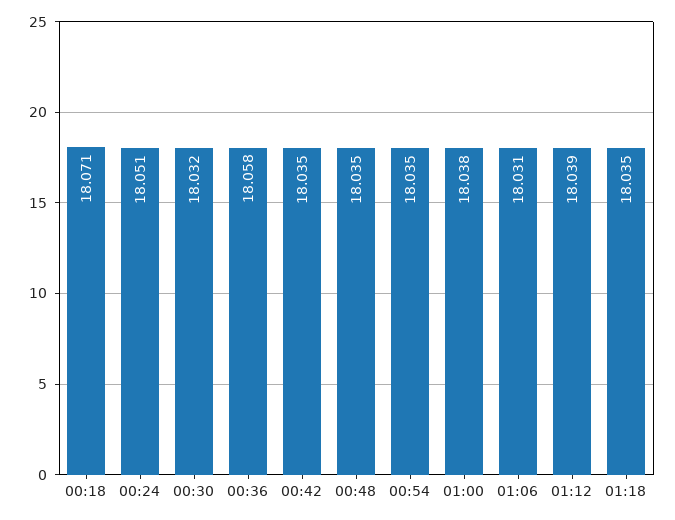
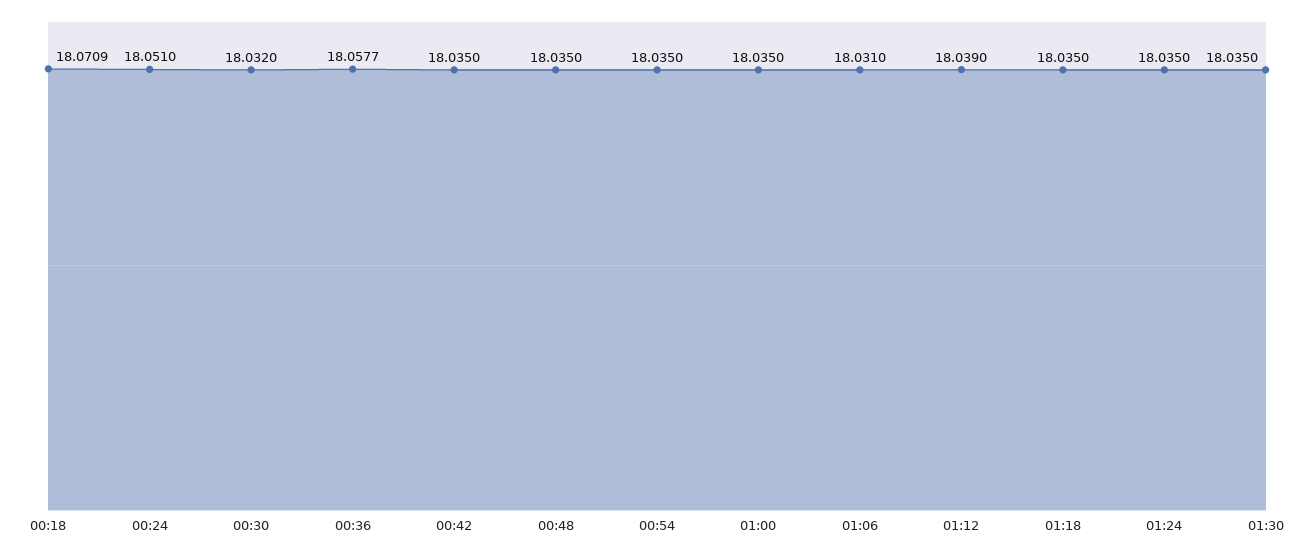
01:00: 18.038 -> 18.035
01:24: none -> 18.035
01:30: none -> 18.035

